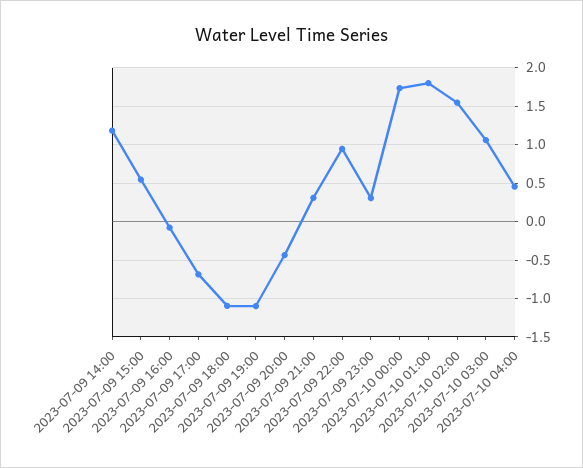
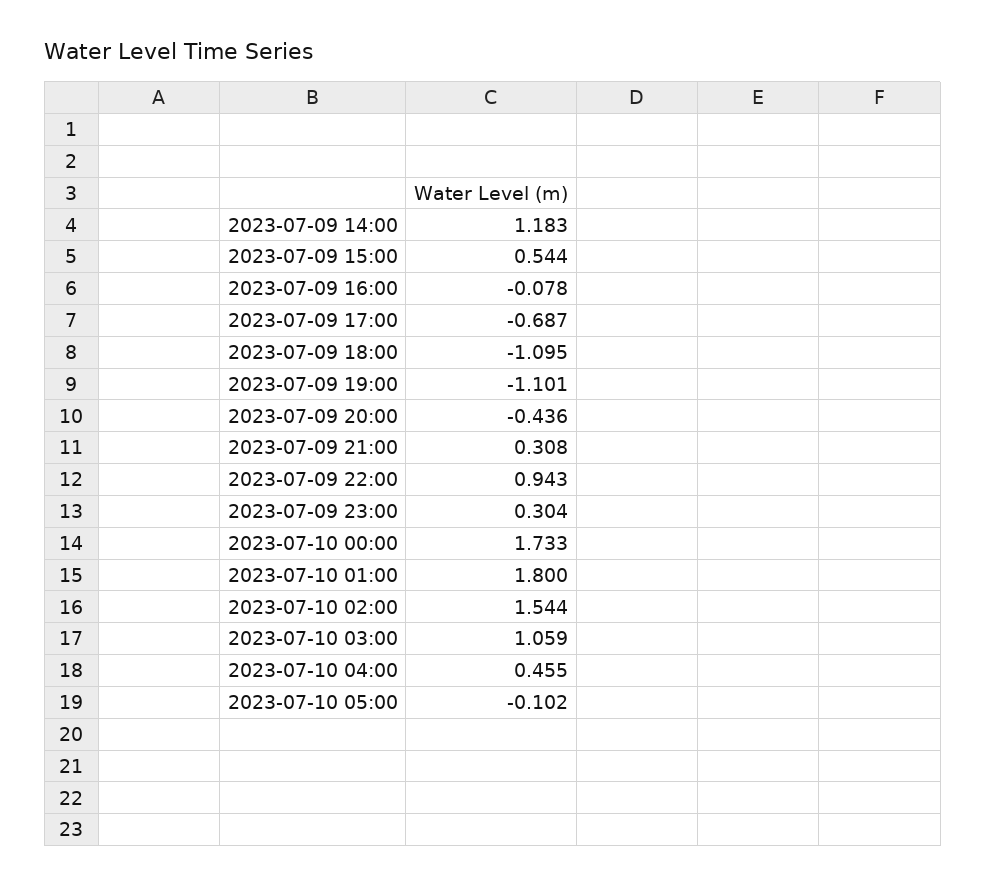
2023-07-10 05:00: none -> -0.102

